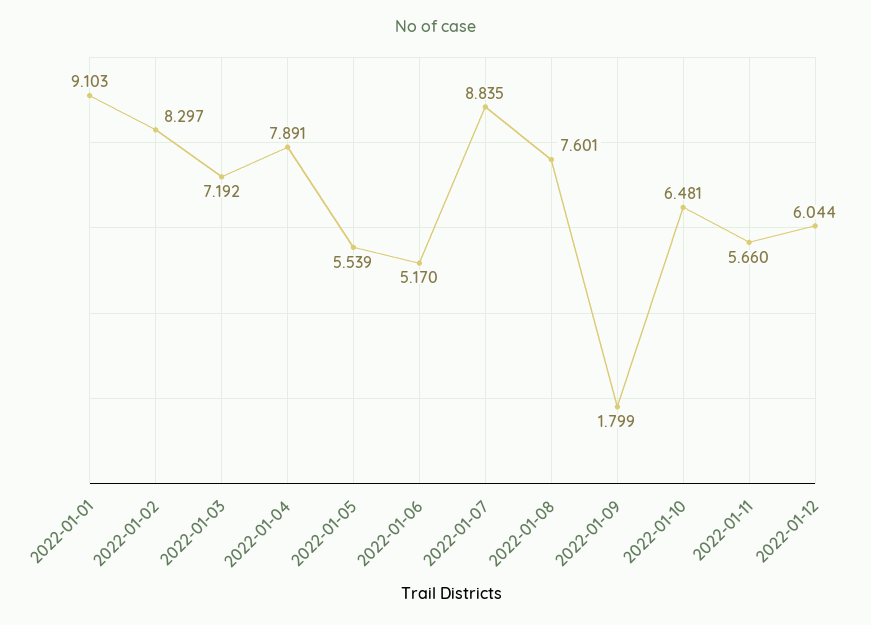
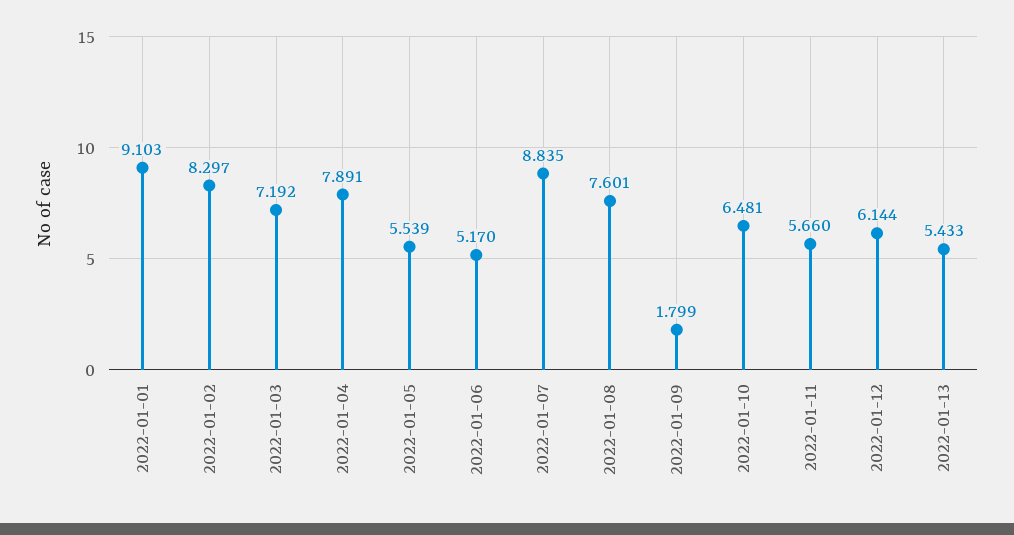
2022-01-12: 6.044 -> 6.144
2022-01-13: none -> 5.433

